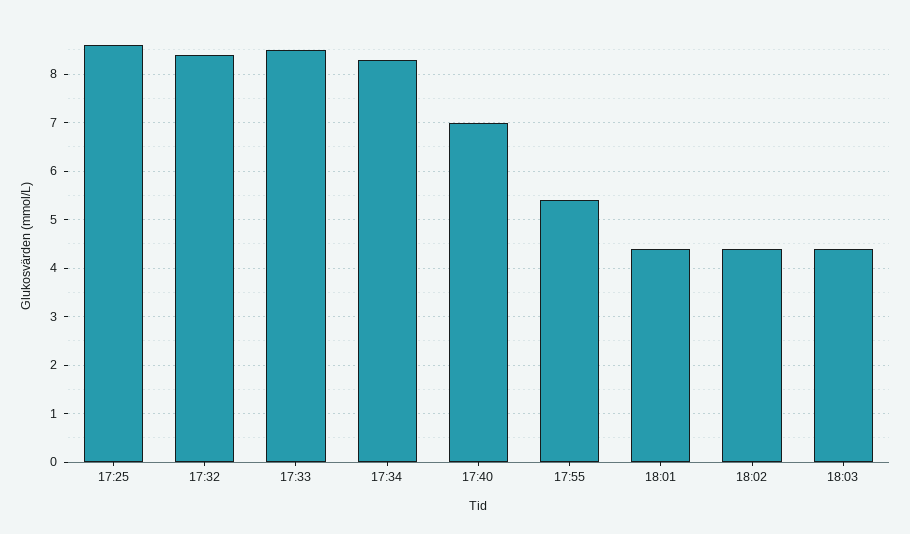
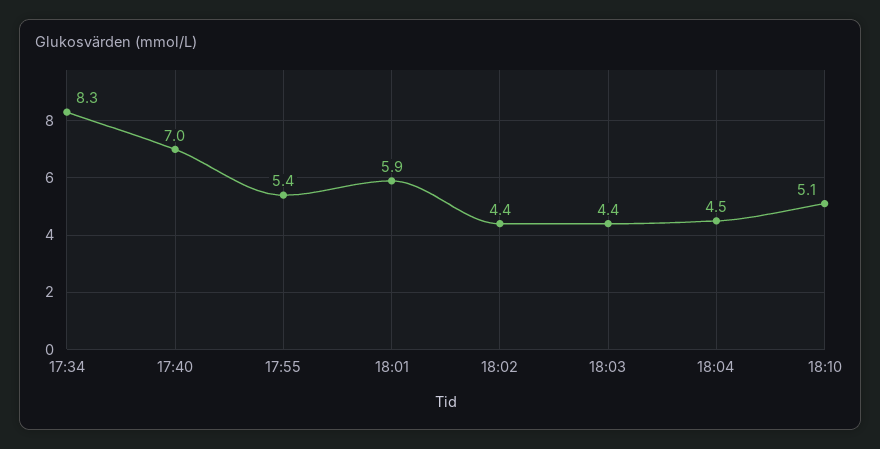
17:25: 8.5 -> none
17:32: 8.5 -> none
17:33: 8.5 -> none
18:01: 4.5 -> 5.9
18:04: none -> 4.5
18:10: none -> 5.1

